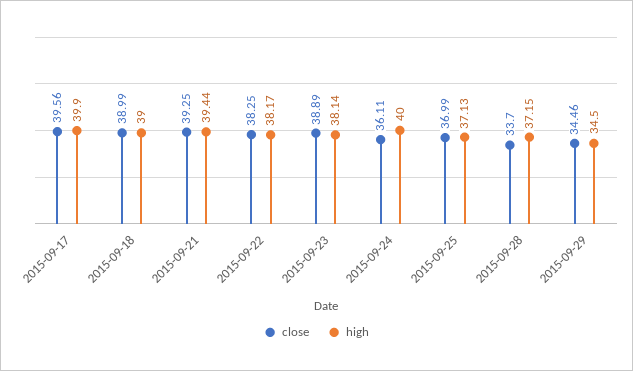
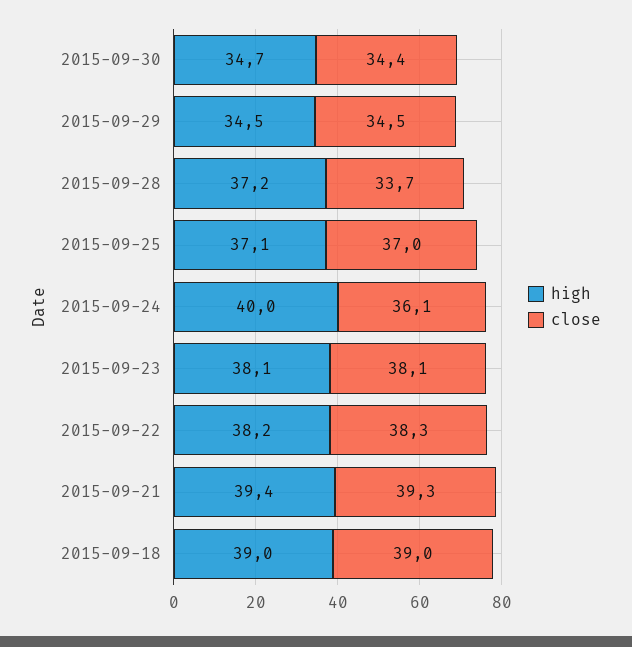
close, 2015-09-17: 39.56 -> none
high, 2015-09-17: 39.9 -> none
close, 2015-09-23: 38.89 -> 38.1
high, 2015-09-30: none -> 34.7
close, 2015-09-30: none -> 34.4

